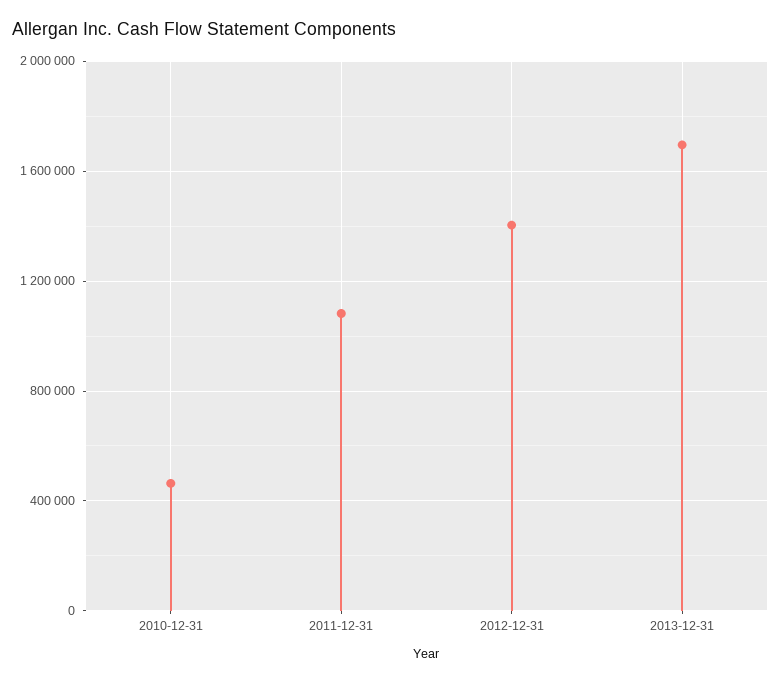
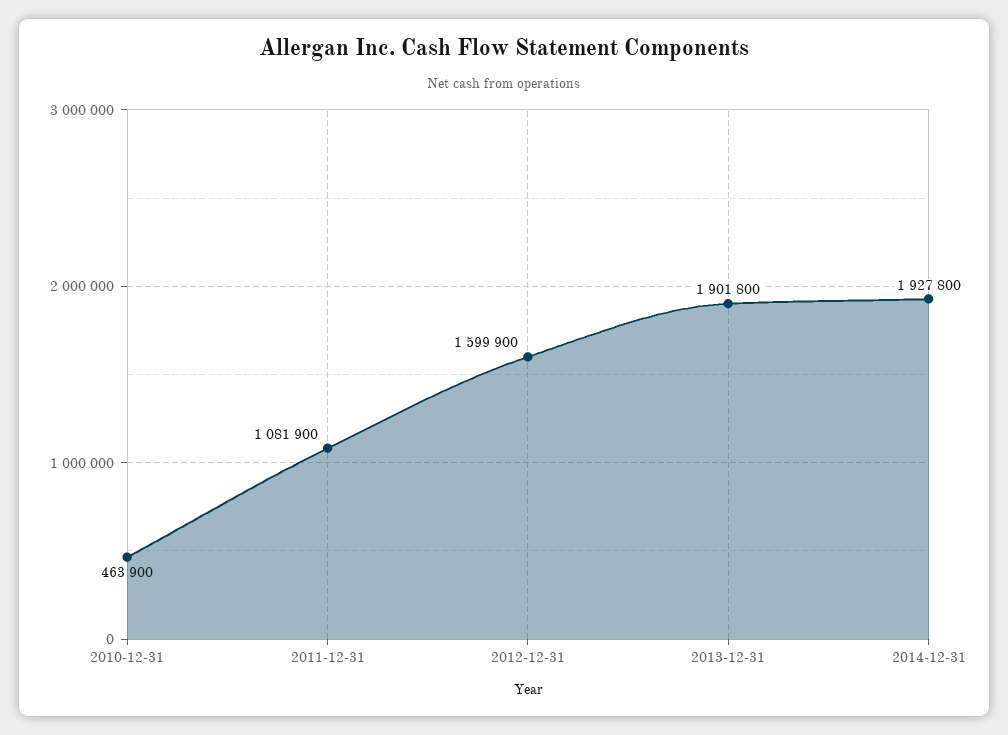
2012-12-31: 1400000 -> 1599900
2013-12-31: 1700000 -> 1901800
2014-12-31: none -> 1927800

